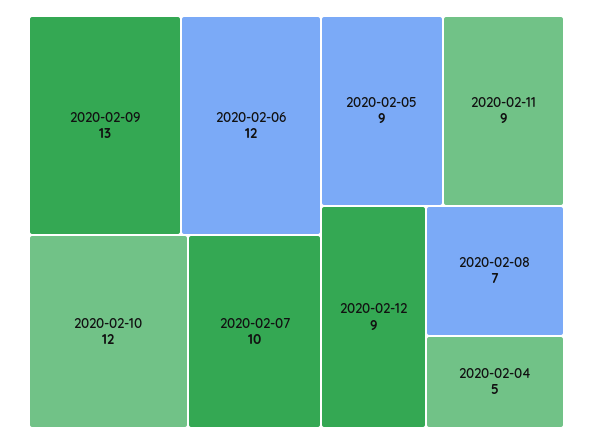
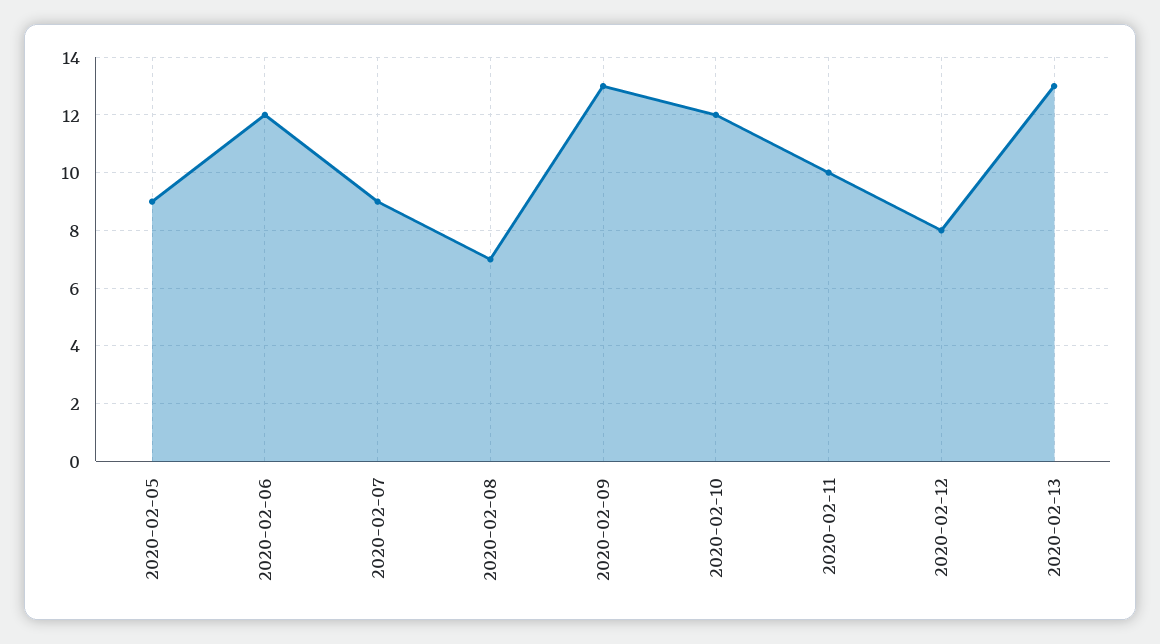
2020-02-07: 10 -> 9
2020-02-11: 9 -> 10
2020-02-12: 9 -> 8
2020-02-04: 5 -> none
2020-02-13: none -> 13

